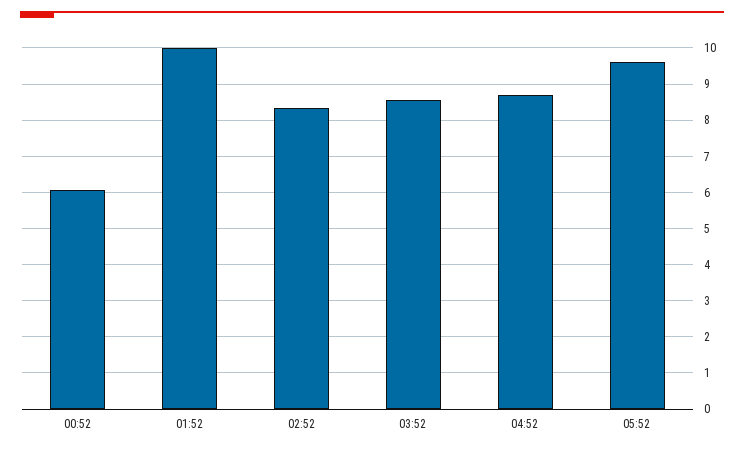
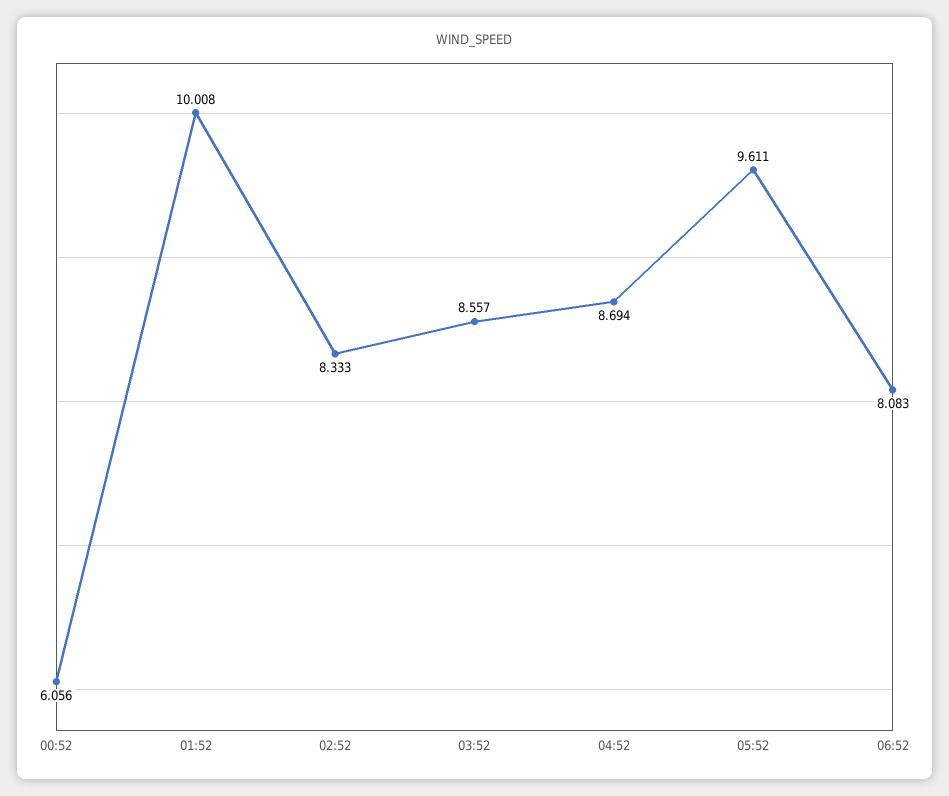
06:52: none -> 8.083

